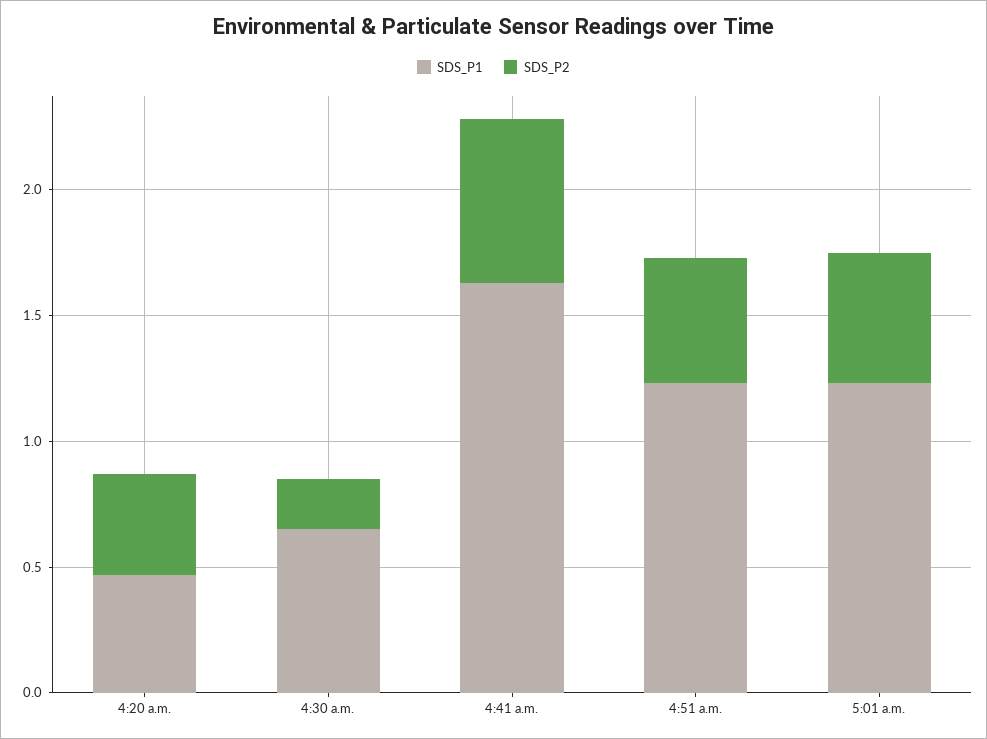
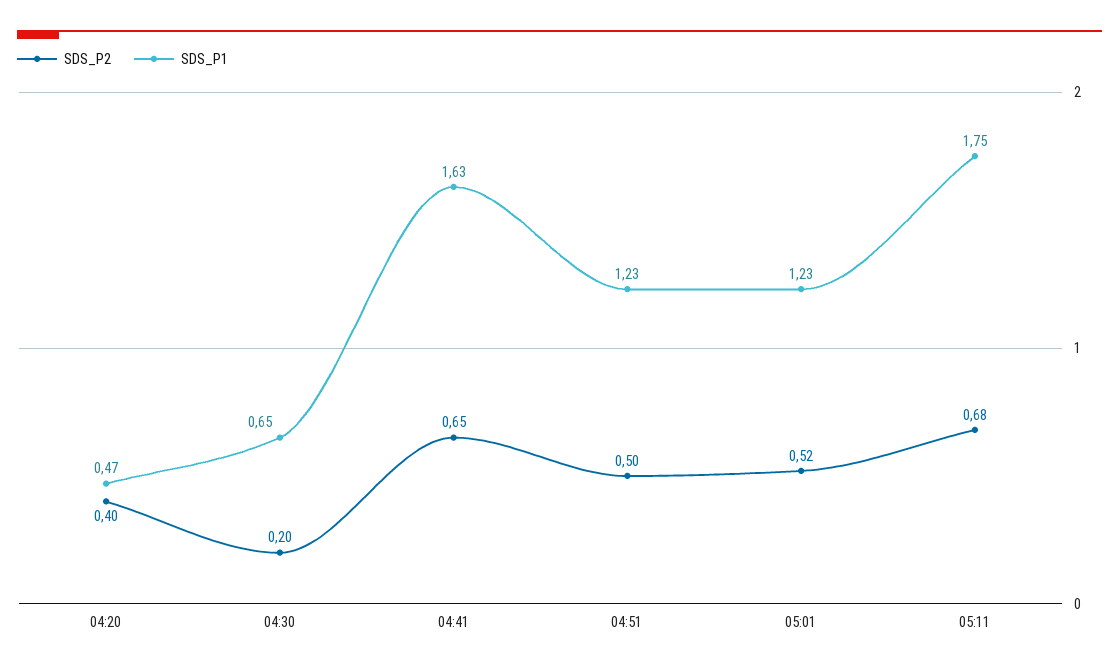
SDS_P2, 05:11: none -> 0.68
SDS_P1, 05:11: none -> 1.75

